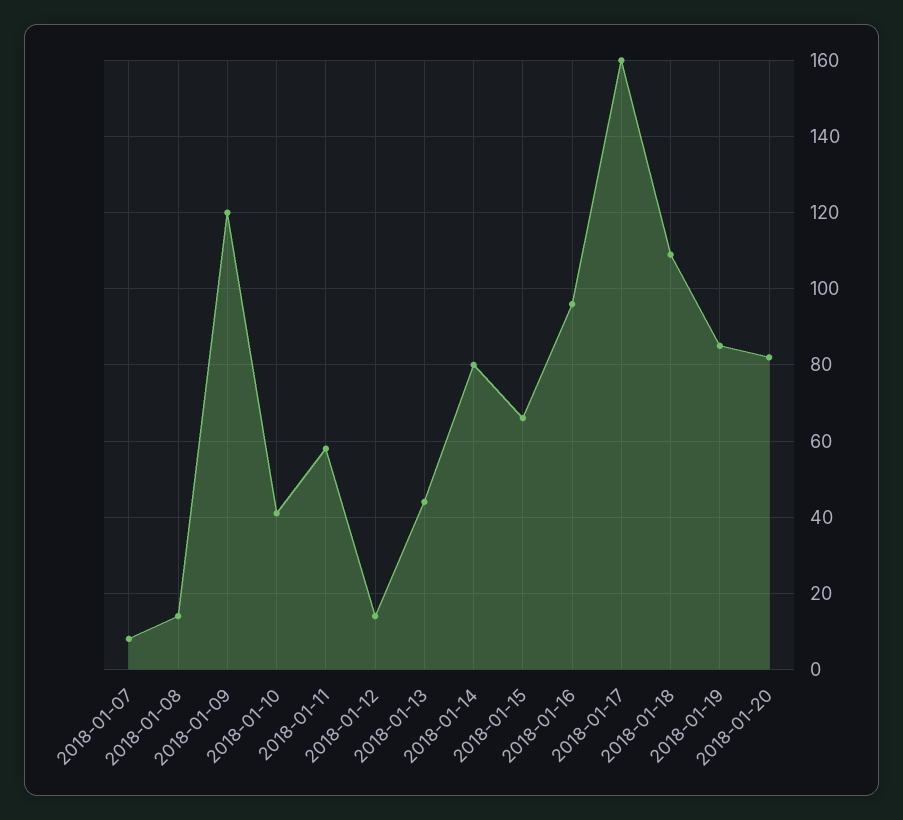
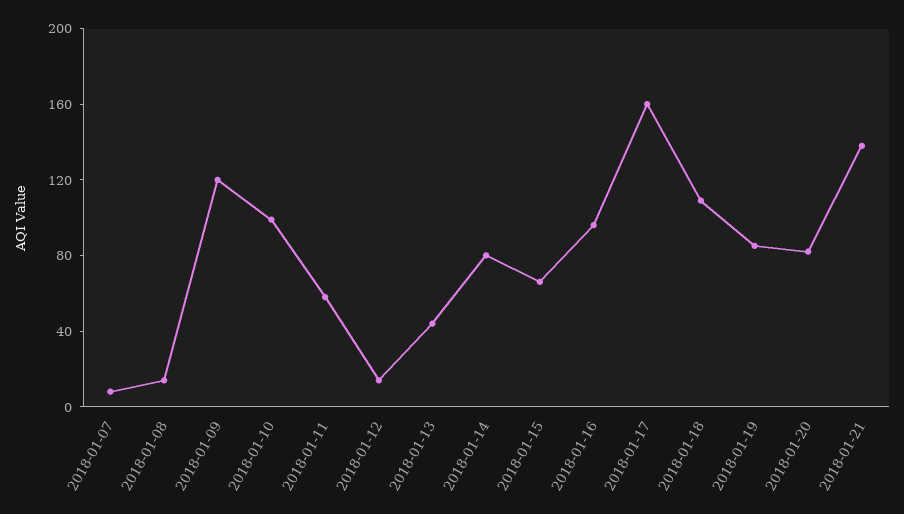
2018-01-10: 40 -> 100
2018-01-21: none -> 140

